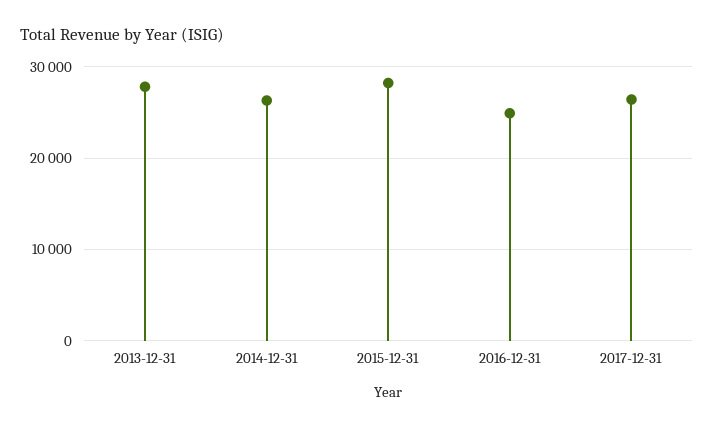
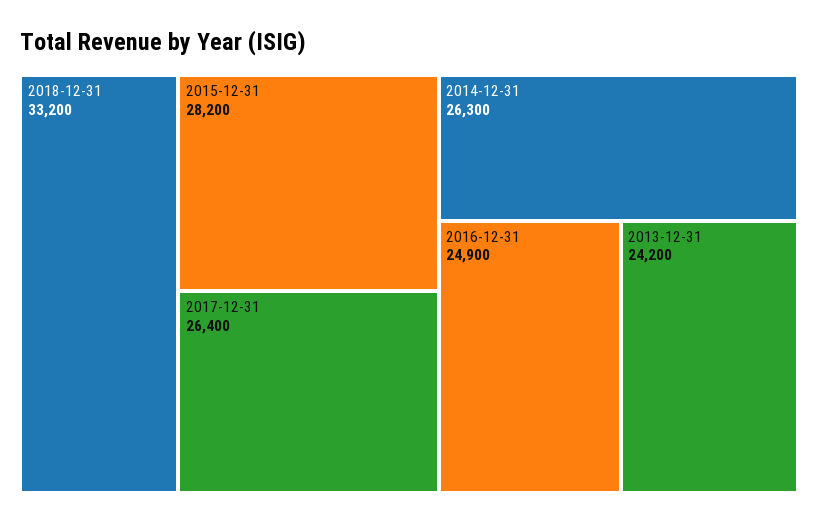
2013-12-31: 28000 -> 24200
2018-12-31: none -> 33200

